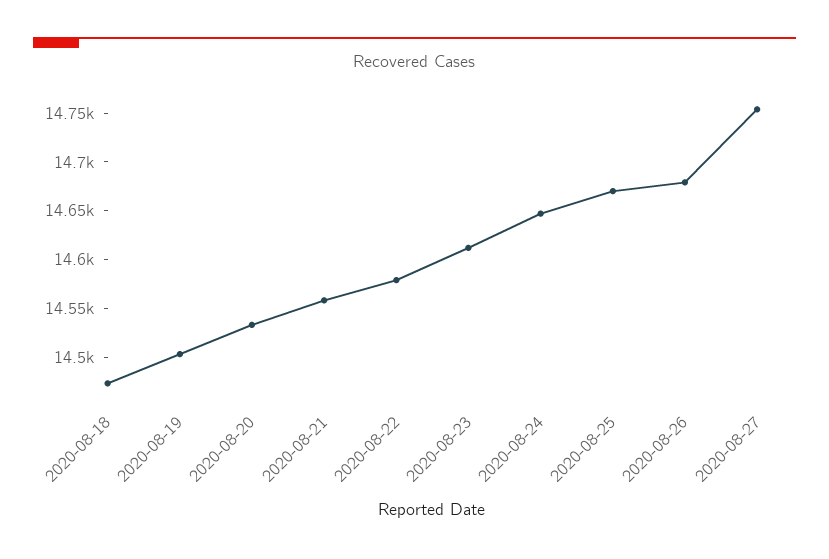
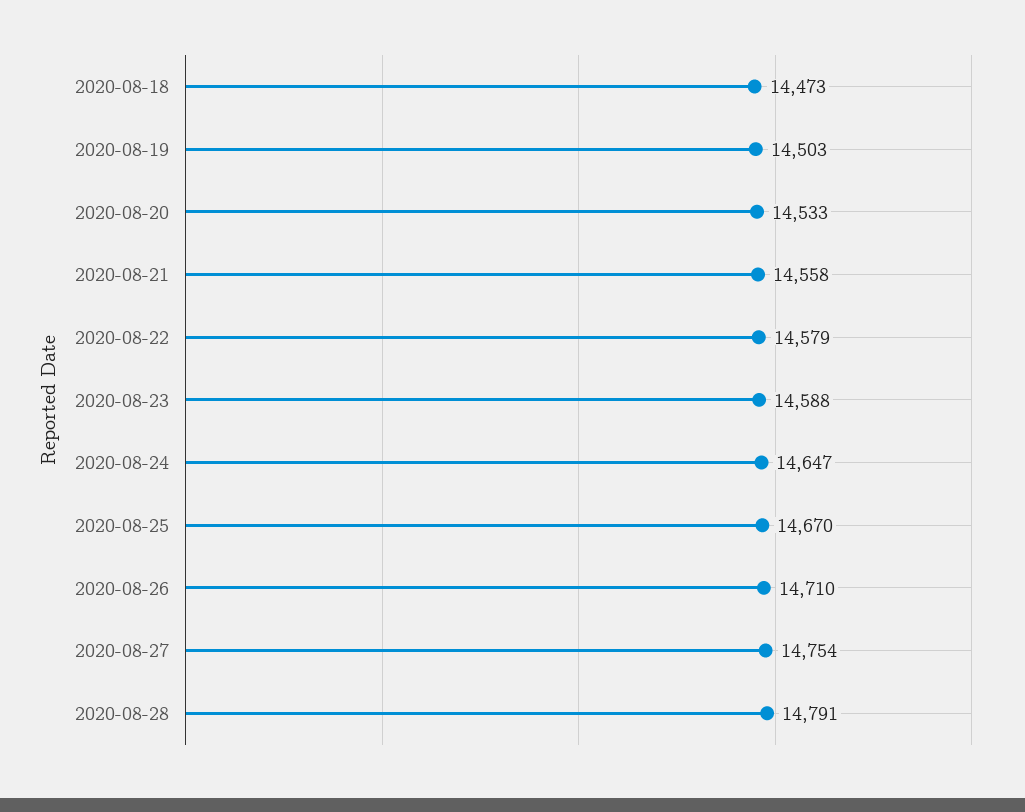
2020-08-23: 14610 -> 14588
2020-08-26: 14680 -> 14710
2020-08-28: none -> 14791

